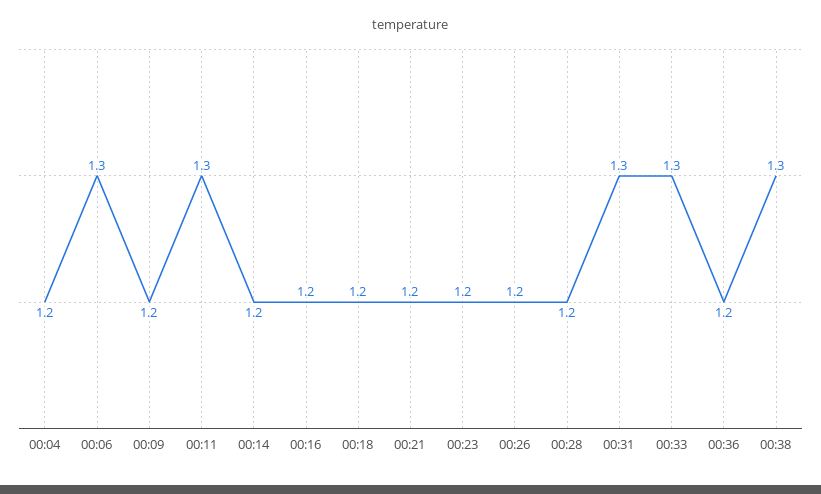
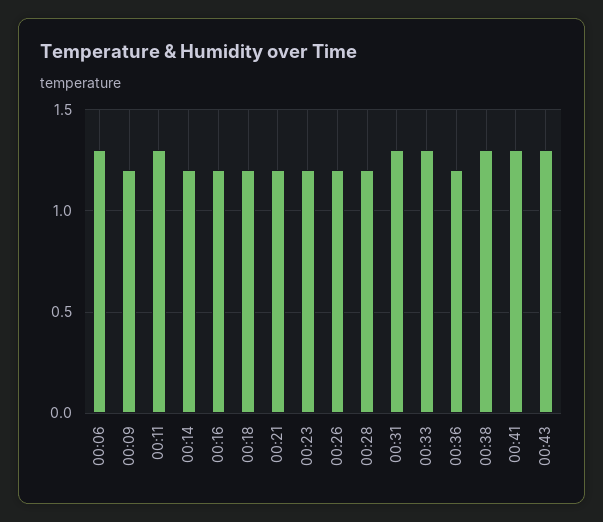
00:04: 1.2 -> none
00:41: none -> 1.3
00:43: none -> 1.3

